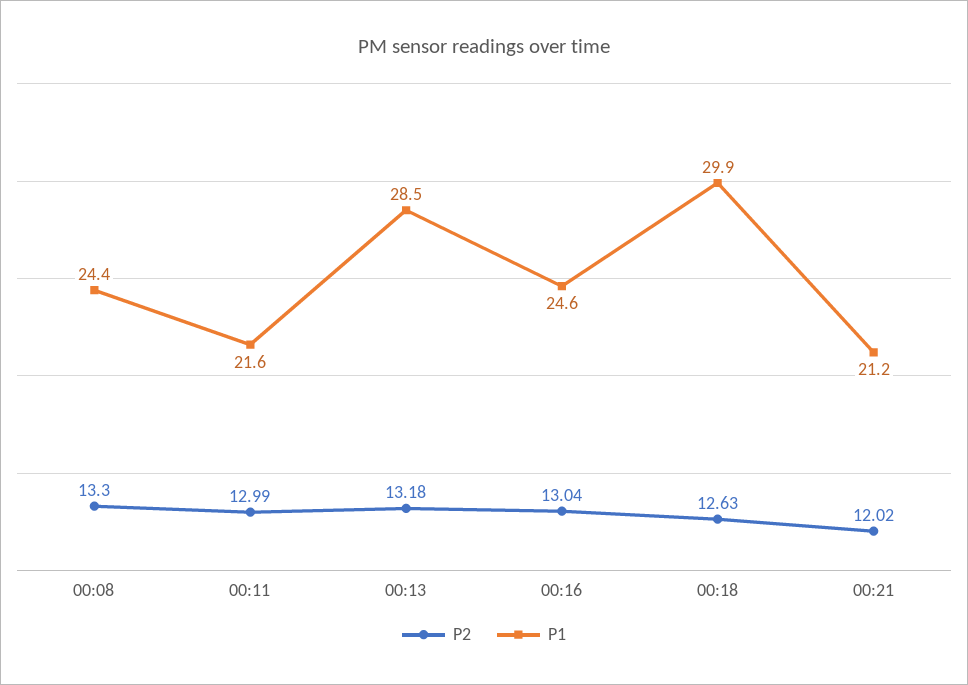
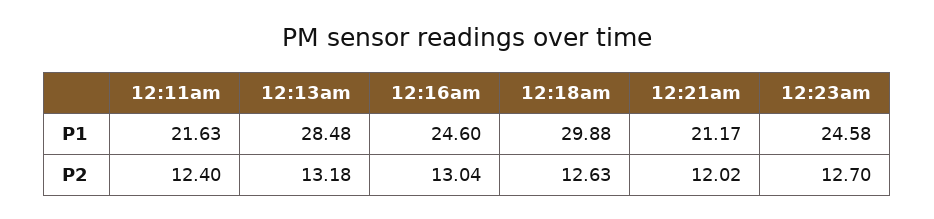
P2, 00:08: 13.3 -> none
P1, 00:08: 24.4 -> none
P2, 00:11: 12.99 -> 12.4
P1, 12:23am: none -> 24.58
P2, 12:23am: none -> 12.7

